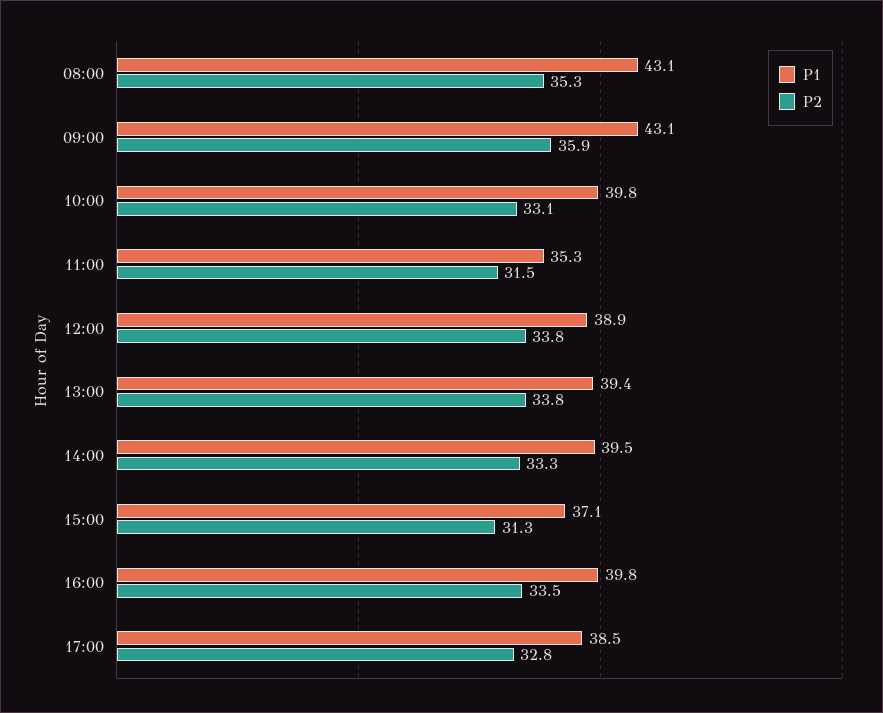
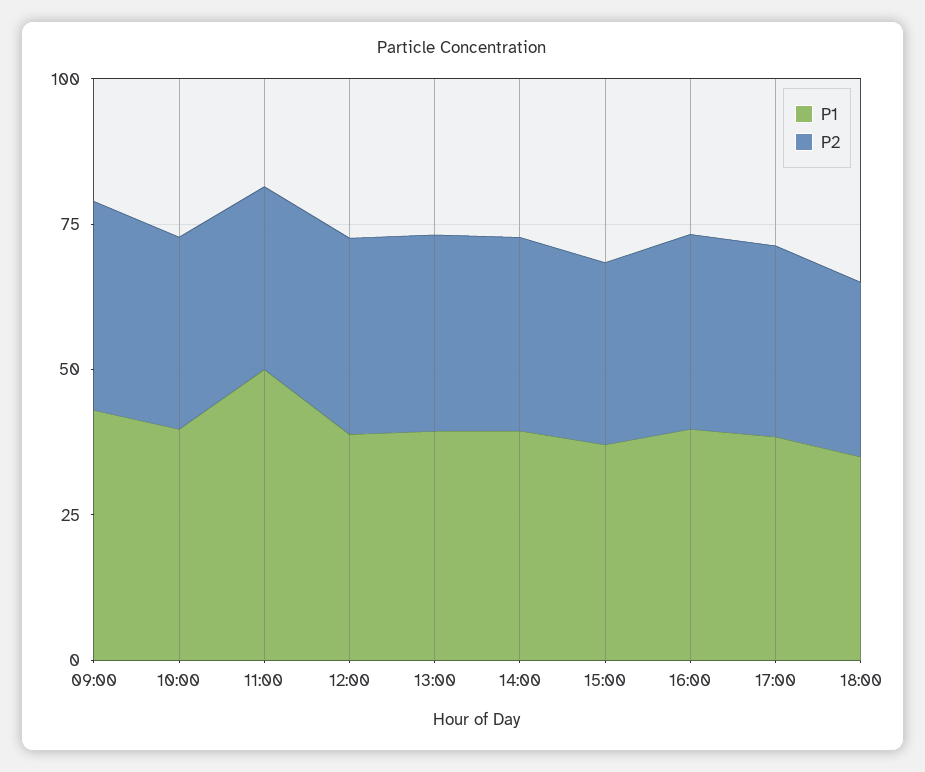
P1, 08:00: 43.1 -> none
P2, 08:00: 35.3 -> none
P1, 11:00: 35.3 -> 50
P1, 18:00: none -> 35
P2, 18:00: none -> 30

